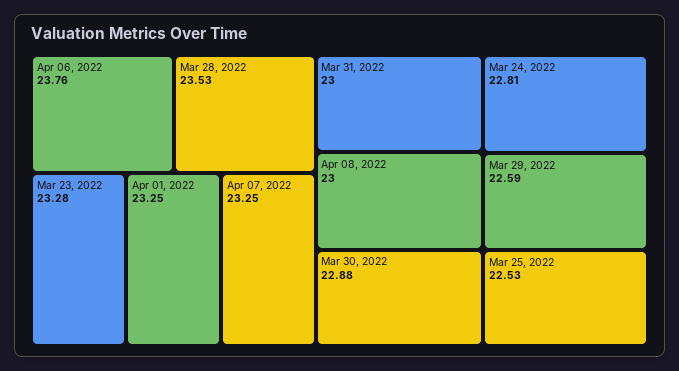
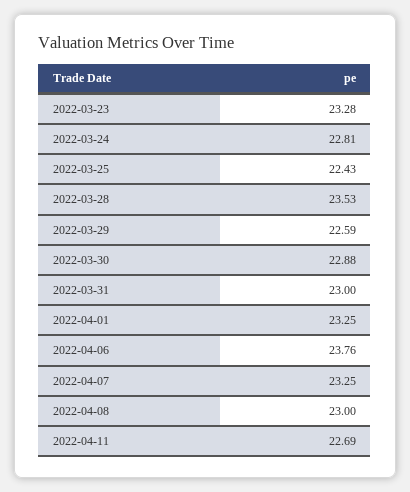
Mar 25, 2022: 22.53 -> 22.43
2022-04-11: none -> 22.69

